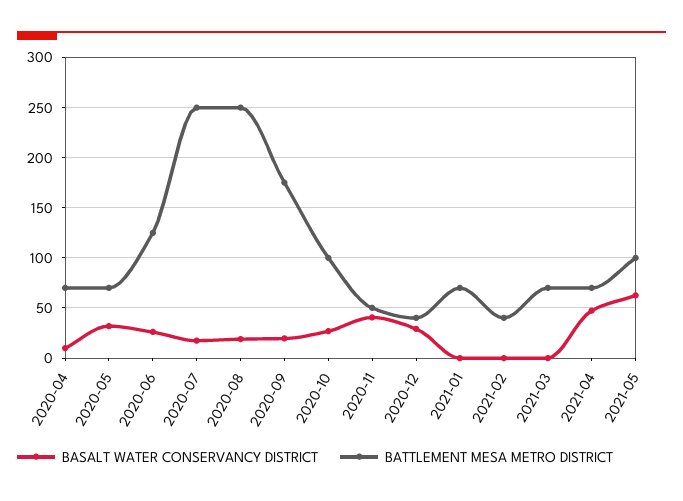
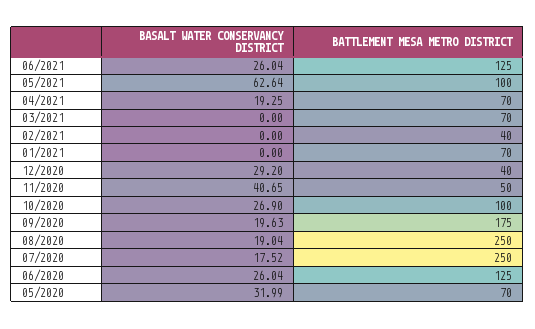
BASALT WATER CONSERVANCY DISTRICT, 2020-04: 10 -> none
BATTLEMENT MESA METRO DISTRICT, 2020-04: 70 -> none
BASALT WATER CONSERVANCY DISTRICT, 2021-04: 50 -> 19.25
BASALT WATER CONSERVANCY DISTRICT, 06/2021: none -> 26.04
BATTLEMENT MESA METRO DISTRICT, 06/2021: none -> 125

